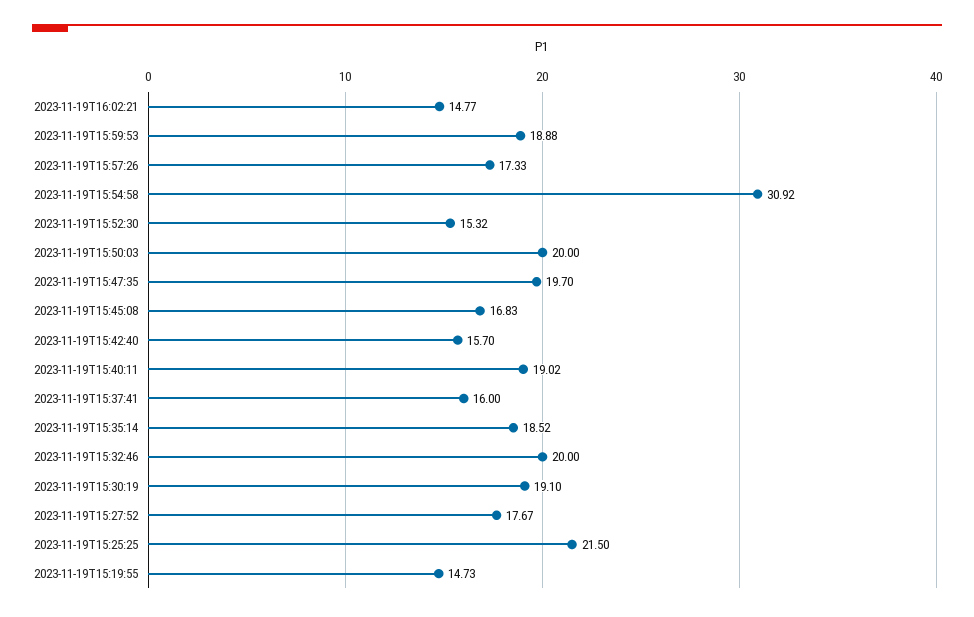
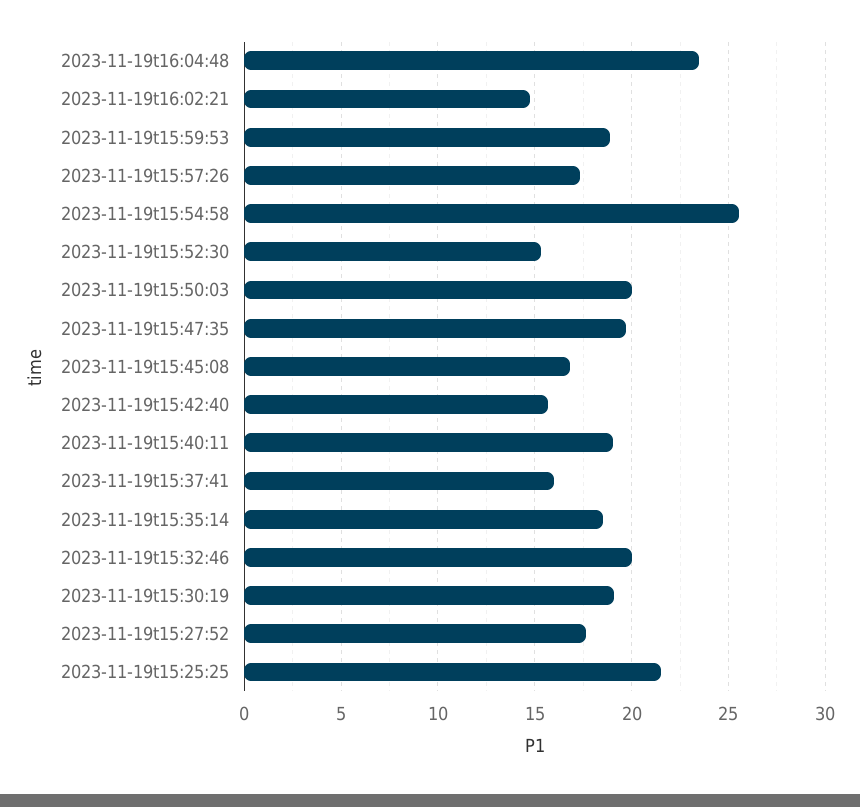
2023-11-19T15:54:58: 30.92 -> 25.5
2023-11-19T15:19:55: 14.73 -> none
2023-11-19t16:04:48: none -> 23.5

